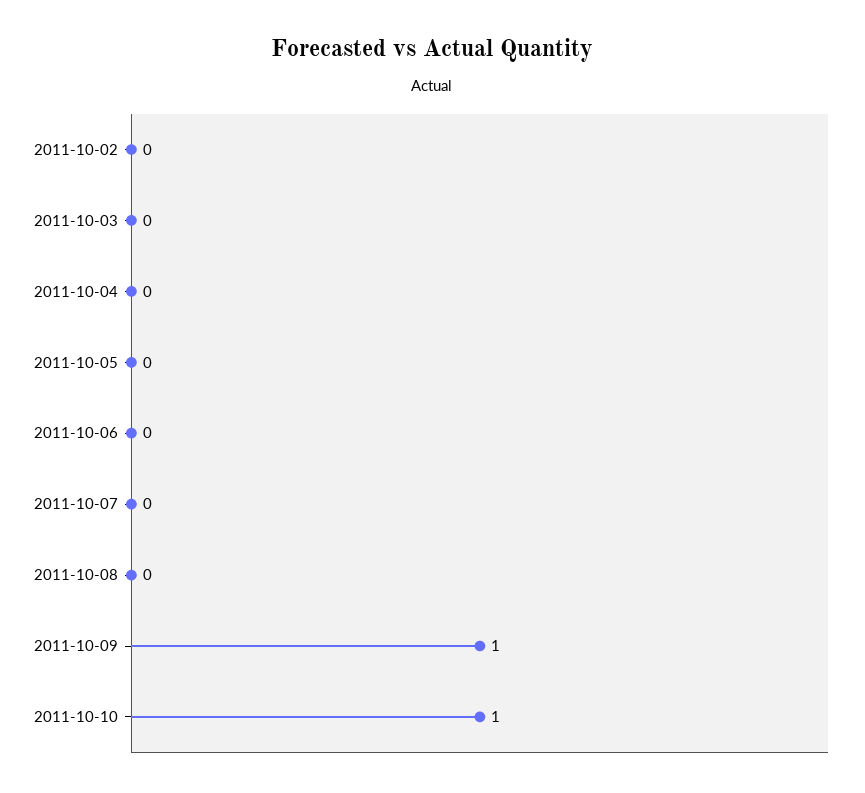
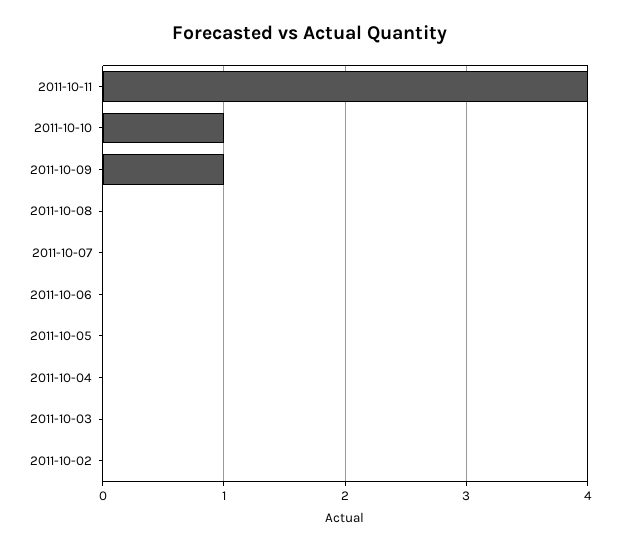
2011-10-11: none -> 4

